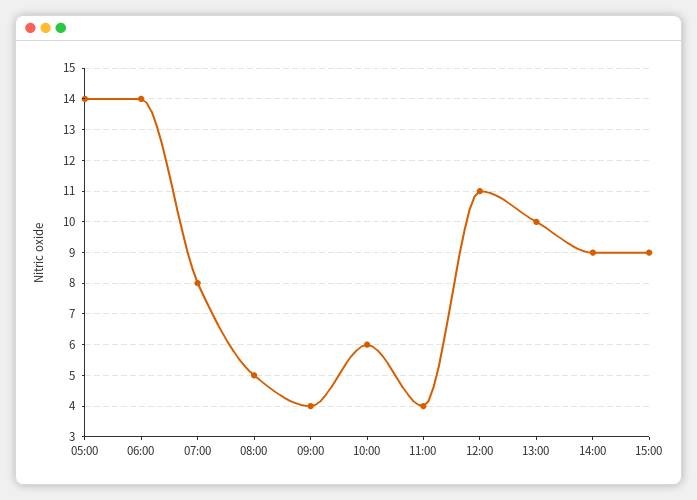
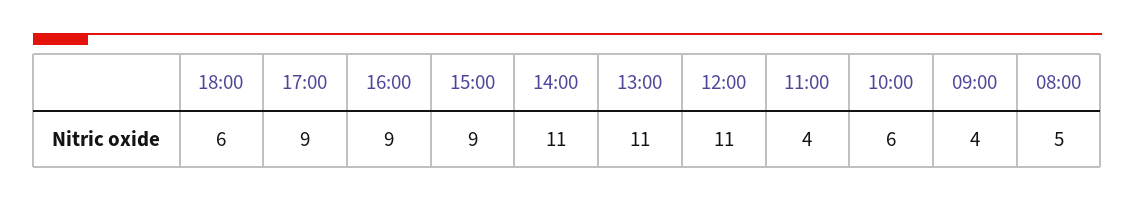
05:00: 14 -> none
06:00: 14 -> none
07:00: 8 -> none
13:00: 10 -> 11
14:00: 9 -> 11
18:00: none -> 6
17:00: none -> 9
16:00: none -> 9

